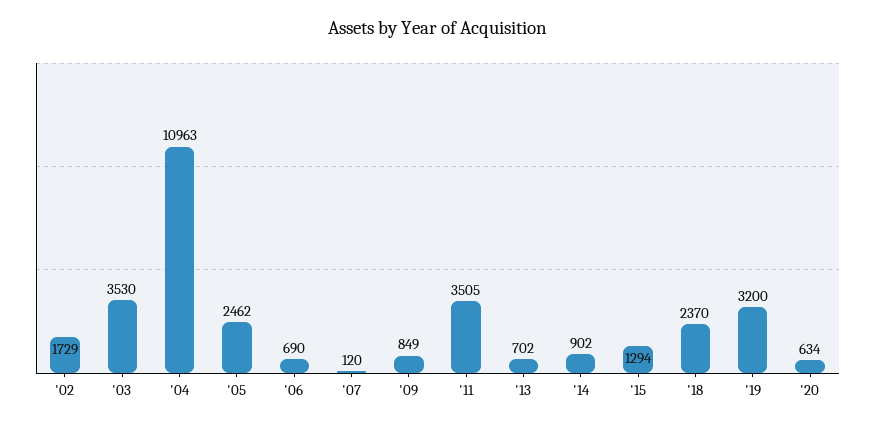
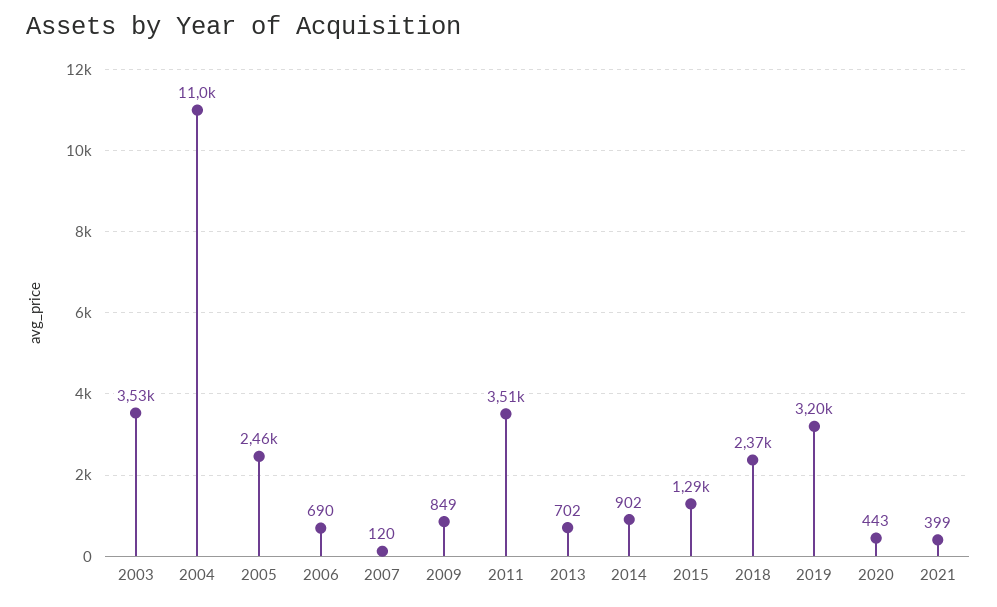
'02: 1729 -> none
'20: 634 -> 443
2021: none -> 399

